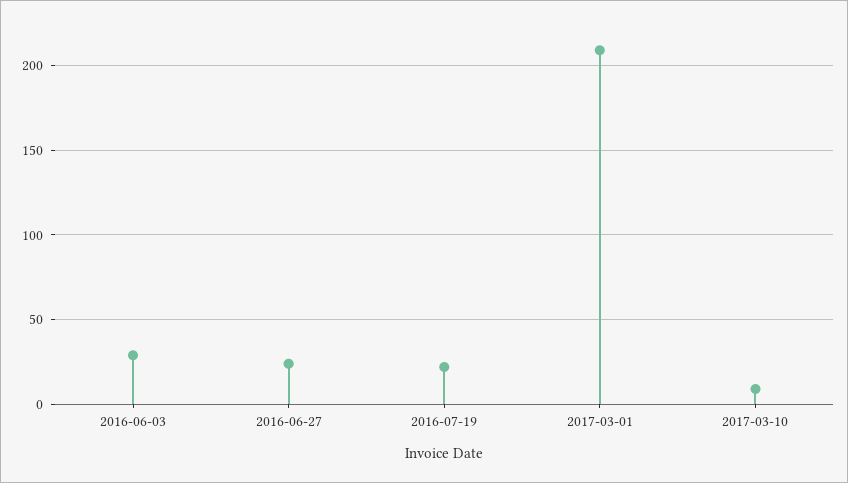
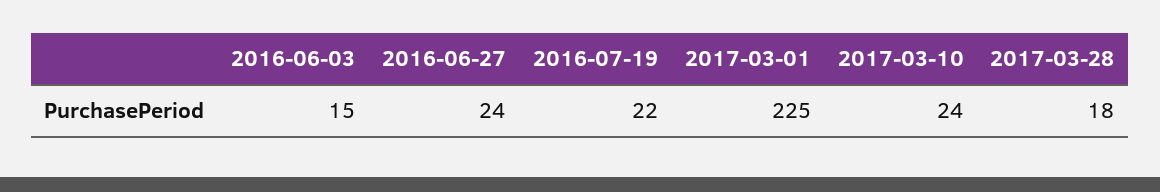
2016-06-03: 30 -> 15
2017-03-01: 210 -> 225
2017-03-10: 10 -> 24
2017-03-28: none -> 18

